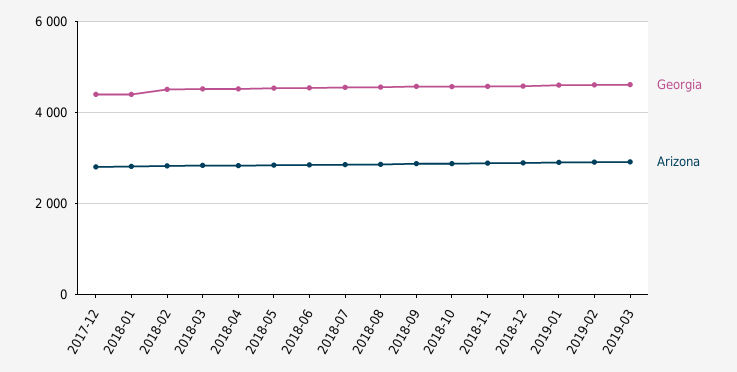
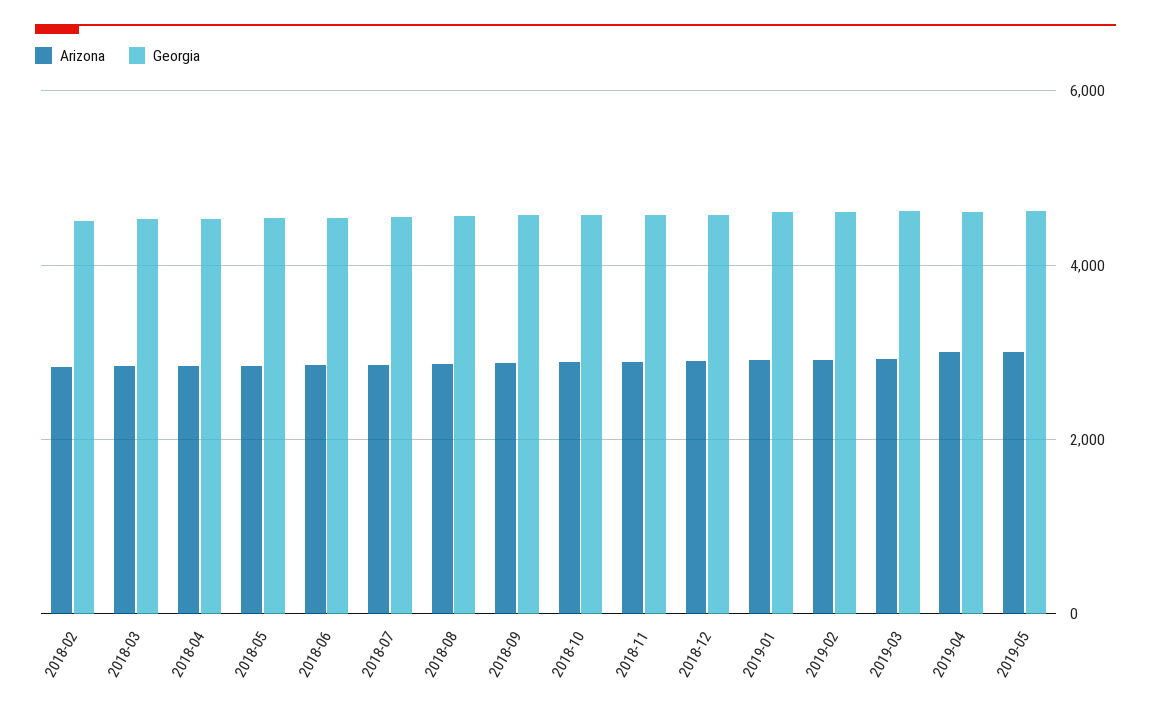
Georgia, 2017-12: 4400 -> none
Arizona, 2017-12: 2800 -> none
Georgia, 2018-01: 4400 -> none
Arizona, 2018-01: 2800 -> none
Arizona, 2019-04: none -> 3000
Georgia, 2019-04: none -> 4600
Arizona, 2019-05: none -> 3000
Georgia, 2019-05: none -> 4600

